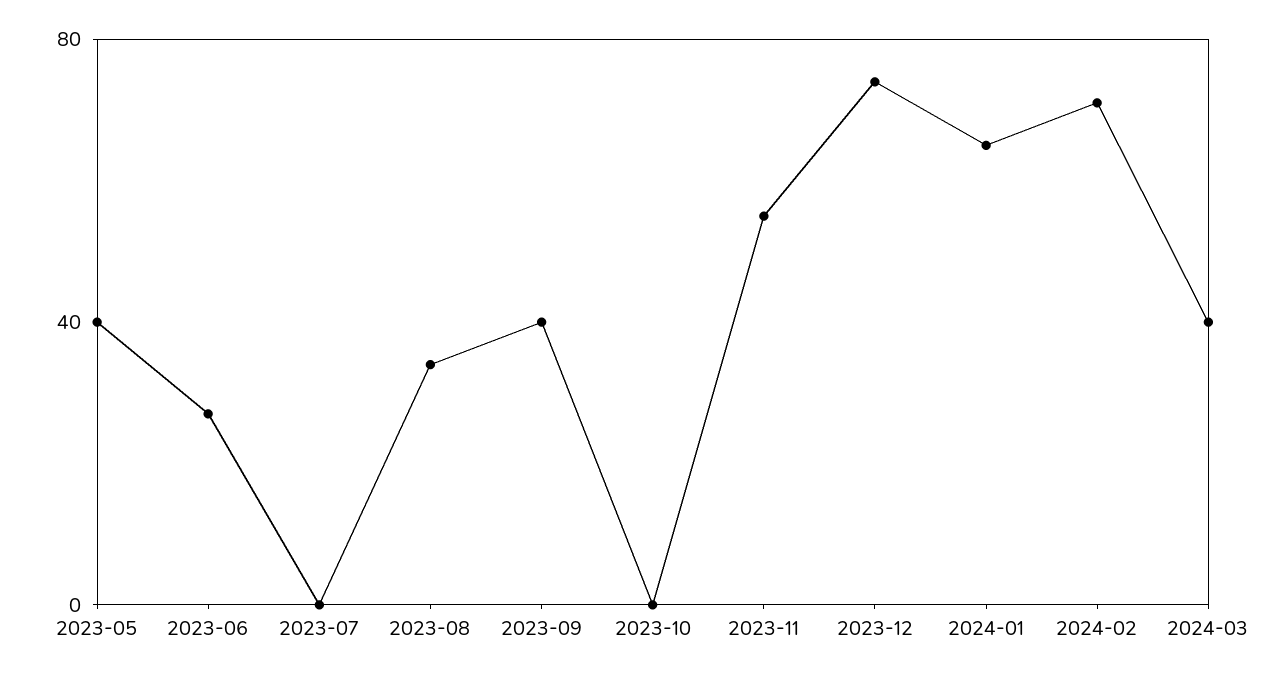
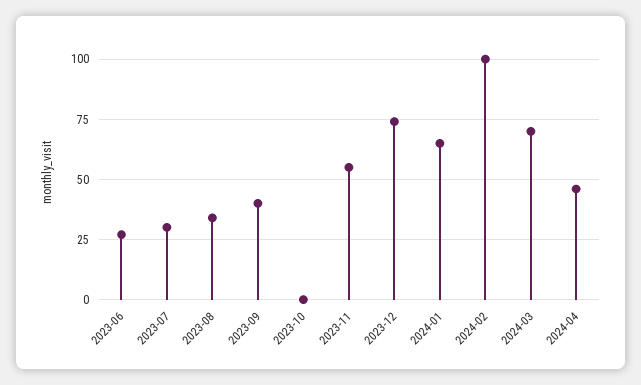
2023-05: 40 -> none
2023-07: 0 -> 30
2024-02: 70 -> 100
2024-03: 40 -> 70
2024-04: none -> 45

